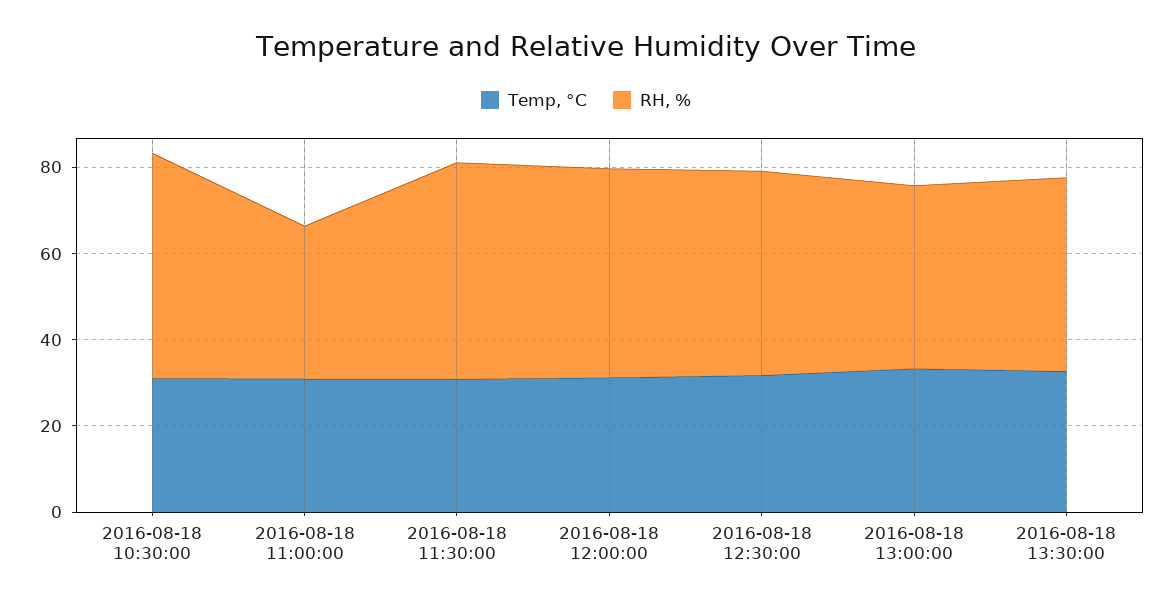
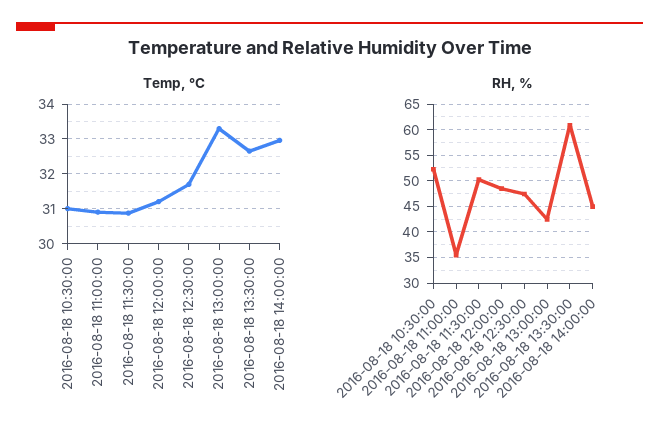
RH, %, 2016-08-18 13:30:00: 45 -> 60
Temp, °C, 2016-08-18 14:00:00: none -> 33
RH, %, 2016-08-18 14:00:00: none -> 45

